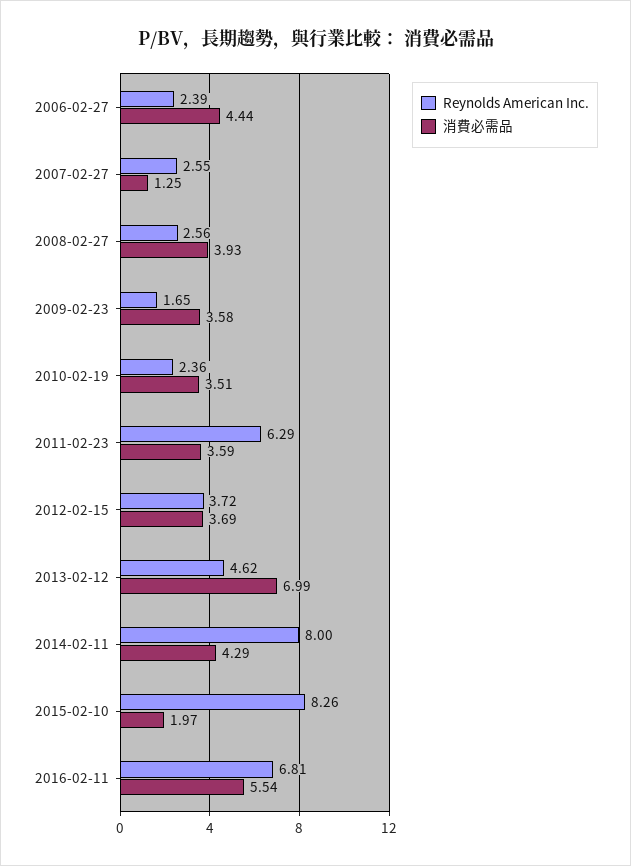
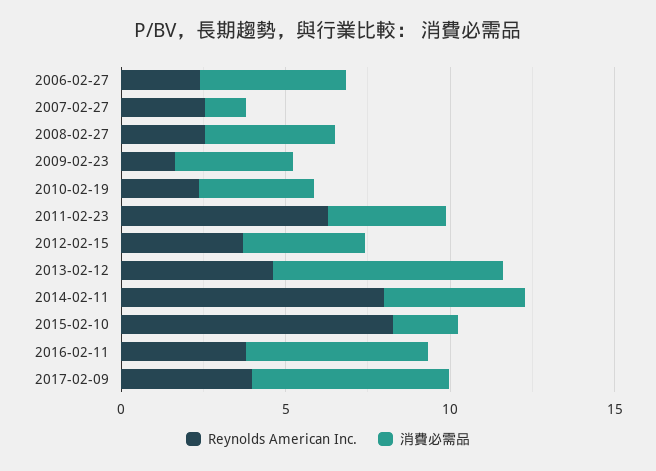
Reynolds American Inc., 2016-02-11: 6.81 -> 4
Reynolds American Inc., 2017-02-09: none -> 4
消費必需品, 2017-02-09: none -> 6

